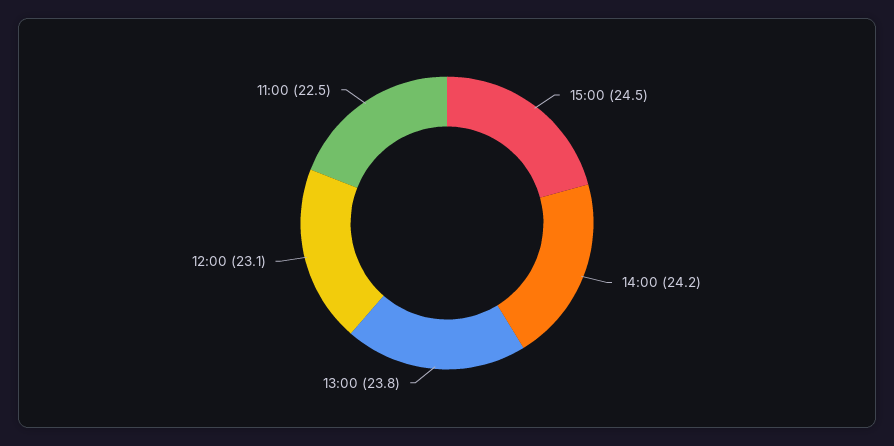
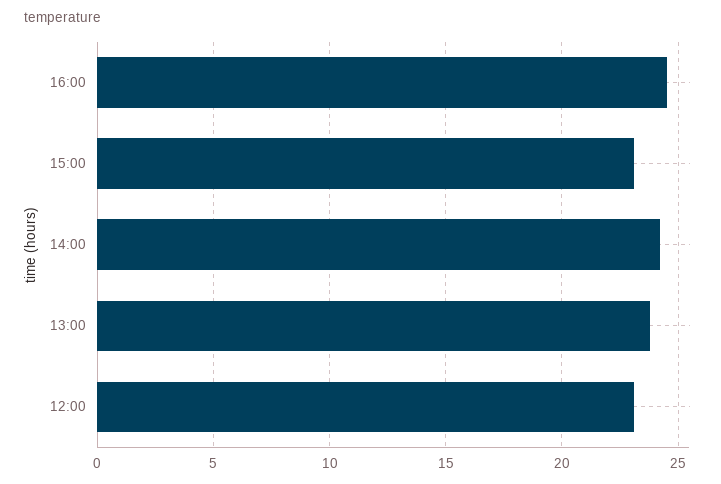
15:00: 24.5 -> 23
11:00: 22.5 -> none
16:00: none -> 24.5

